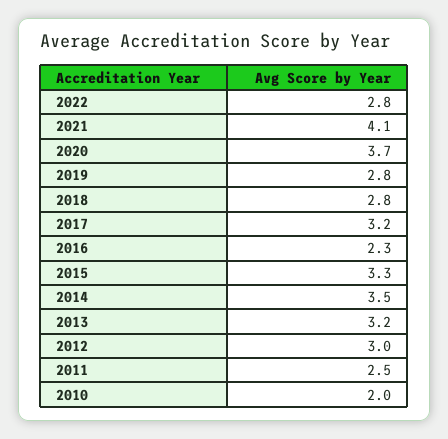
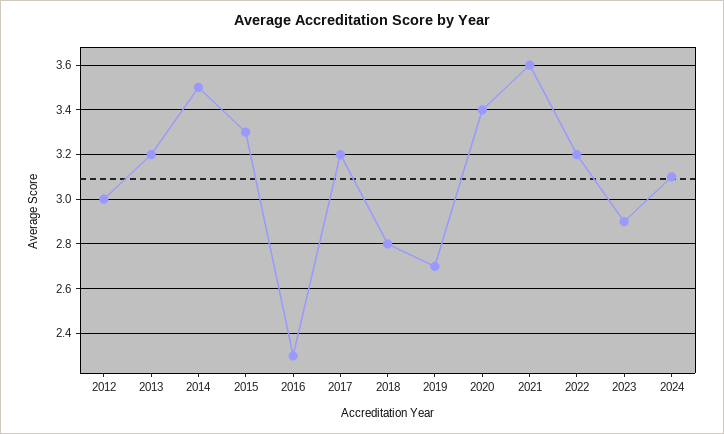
2022: 2.8 -> 3.2
2021: 4.1 -> 3.6
2020: 3.7 -> 3.4
2019: 2.8 -> 2.7
2011: 2.5 -> none
2010: 2 -> none
2023: none -> 2.9
2024: none -> 3.1

